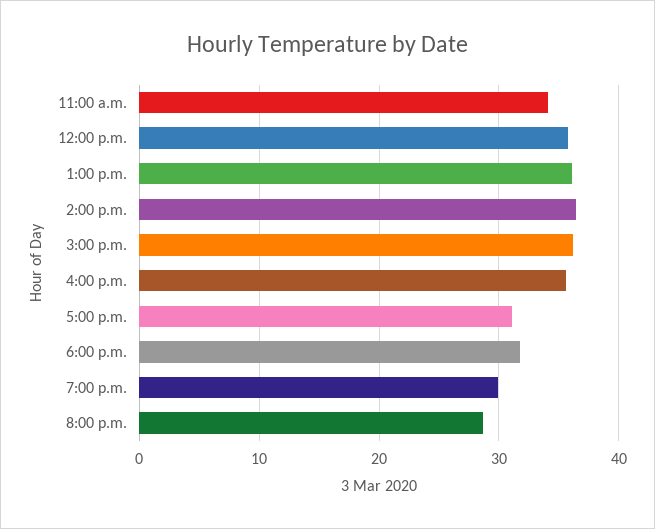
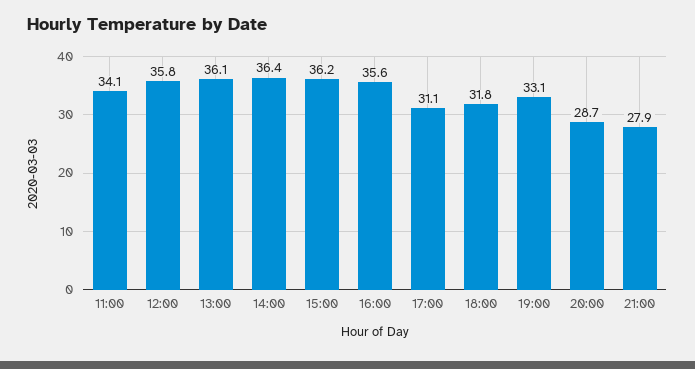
7:00 p.m.: 30 -> 33.1
21:00: none -> 27.9

